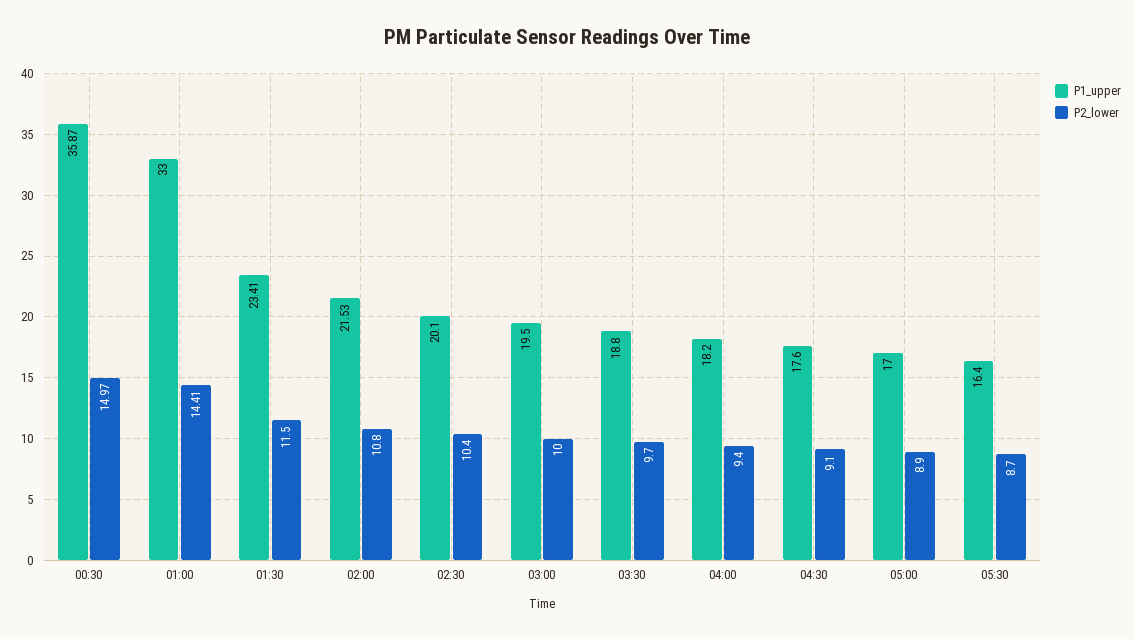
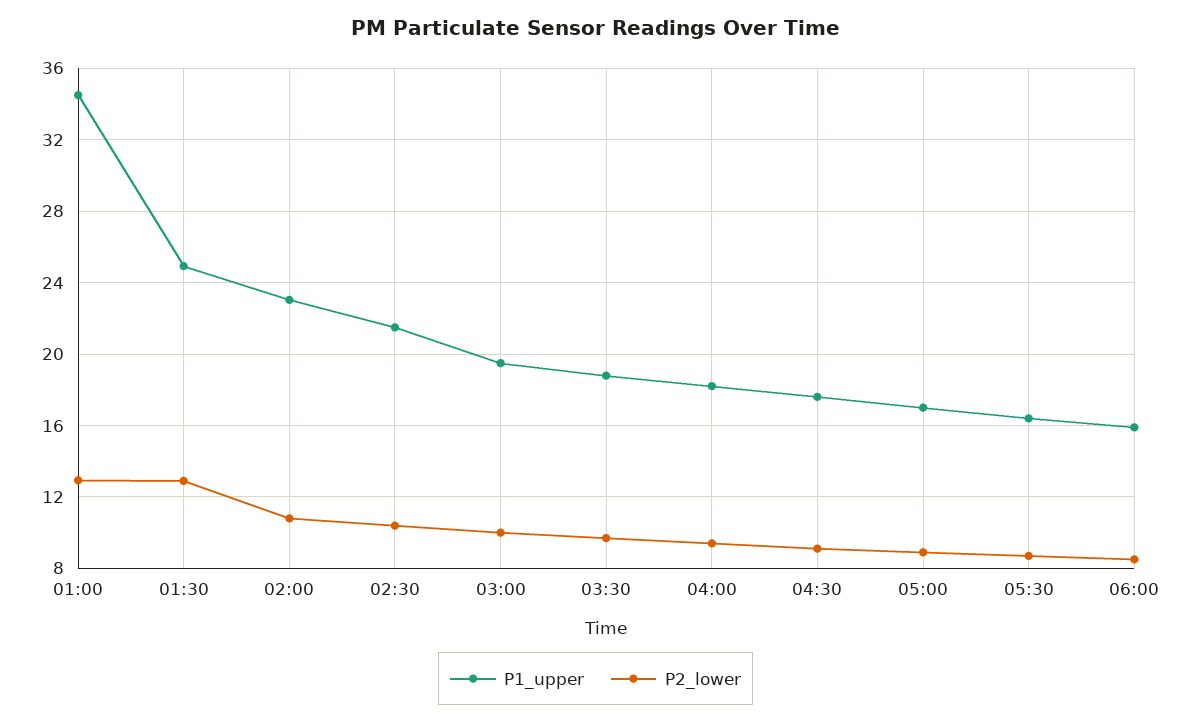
P1_upper, 00:30: 35.87 -> none
P2_lower, 00:30: 14.97 -> none
P1_upper, 01:00: 33 -> 34.5
P2_lower, 01:00: 14.41 -> 13
P1_upper, 01:30: 23.41 -> 25
P2_lower, 01:30: 11.5 -> 13
P1_upper, 02:00: 21.53 -> 23
P1_upper, 02:30: 20.1 -> 21.5
P1_upper, 06:00: none -> 16
P2_lower, 06:00: none -> 8.5

